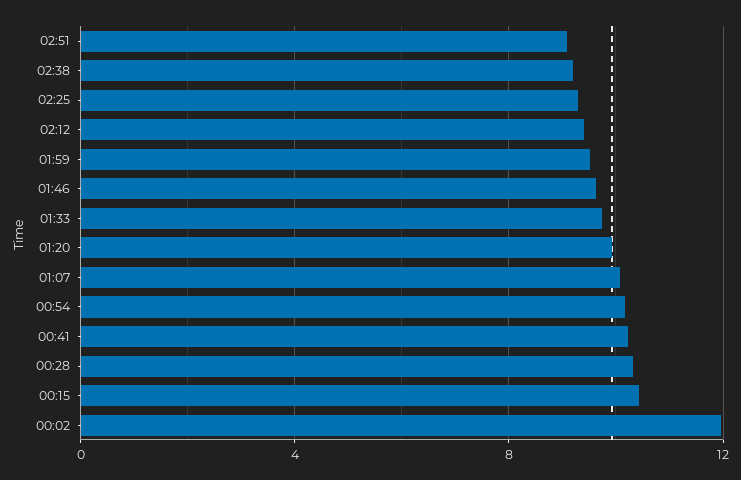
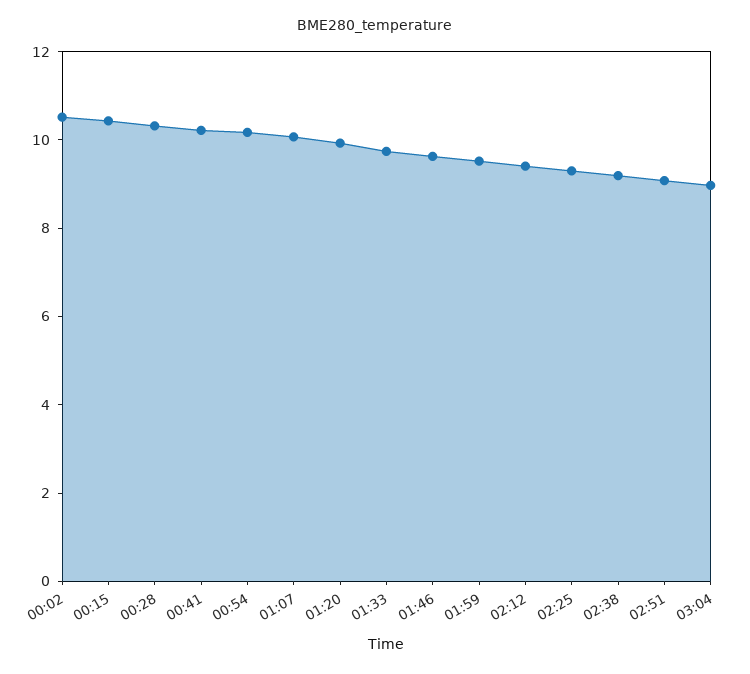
00:02: 12 -> 10.5
03:04: none -> 9

